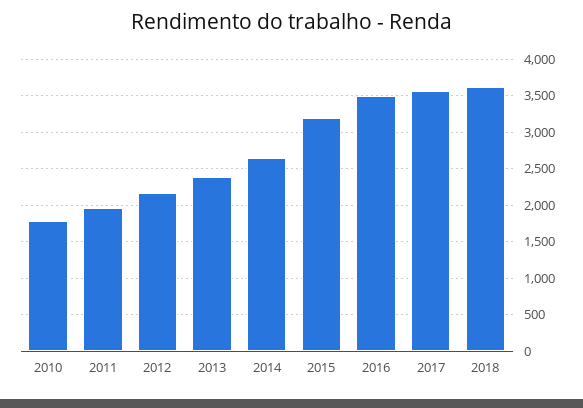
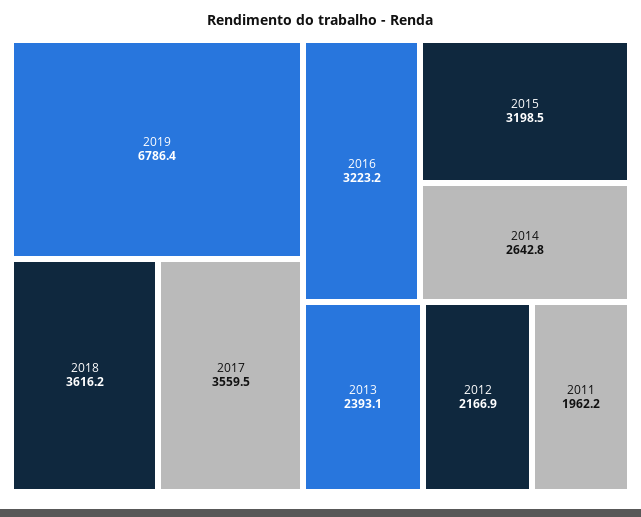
2010: 1800 -> none
2016: 3500 -> 3223.2
2019: none -> 6786.4

